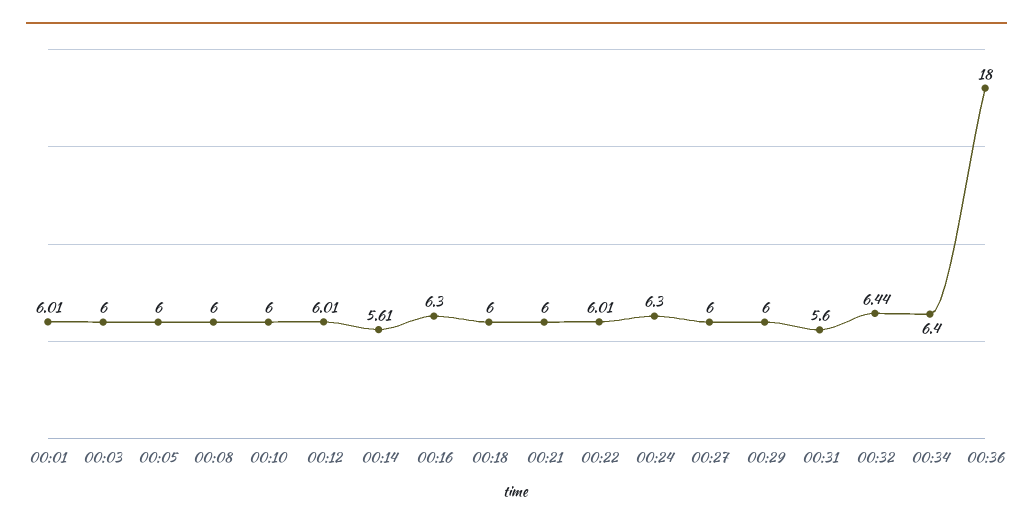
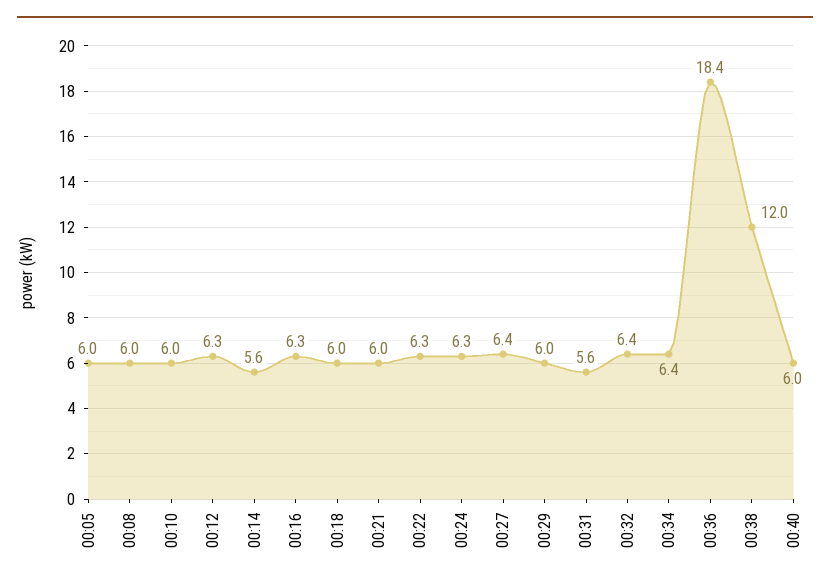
00:01: 6.01 -> none
00:03: 6 -> none
00:12: 6.01 -> 6.3
00:22: 6.01 -> 6.3
00:27: 6 -> 6.4
00:36: 18 -> 18.4
00:38: none -> 12
00:40: none -> 6

